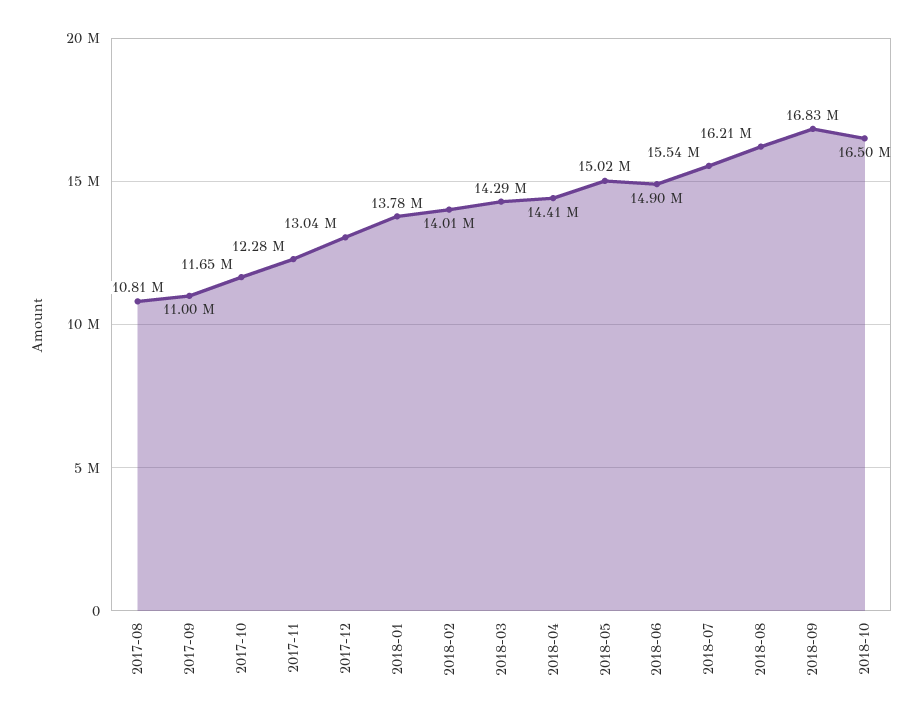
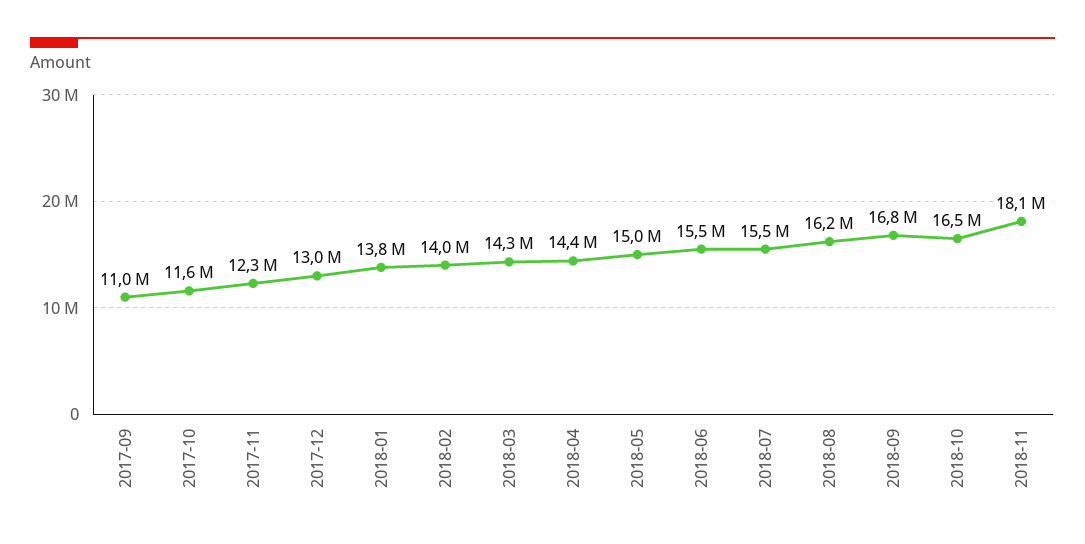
2017-08: 10810000 -> none
2018-06: 14900000 -> 15500000
2018-11: none -> 18100000

